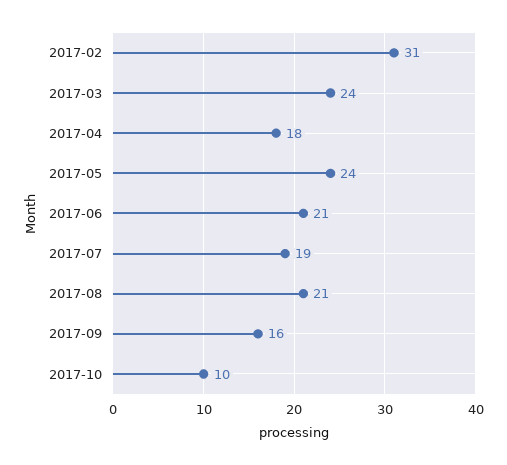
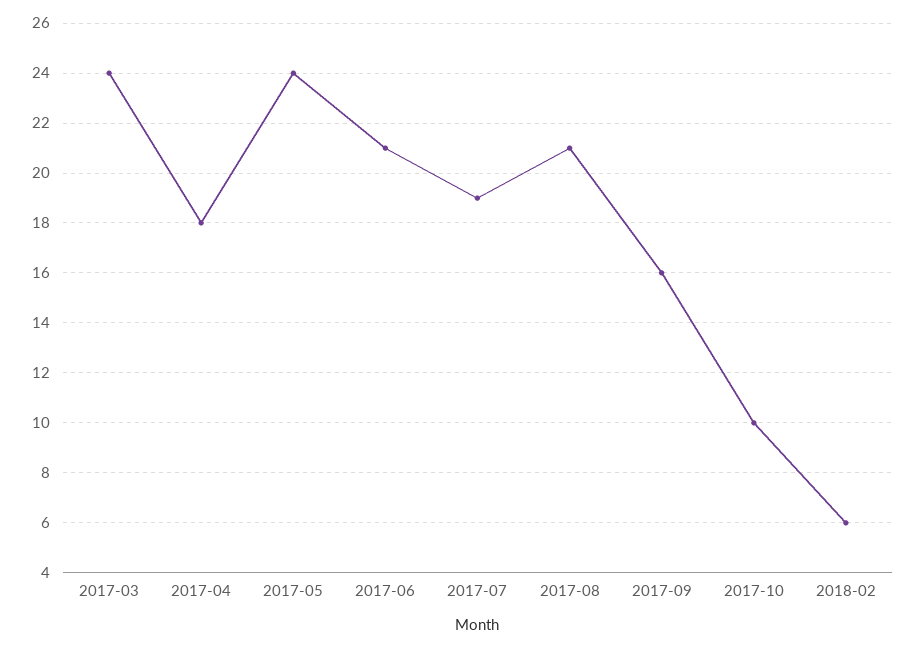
2017-02: 31 -> none
2018-02: none -> 6

